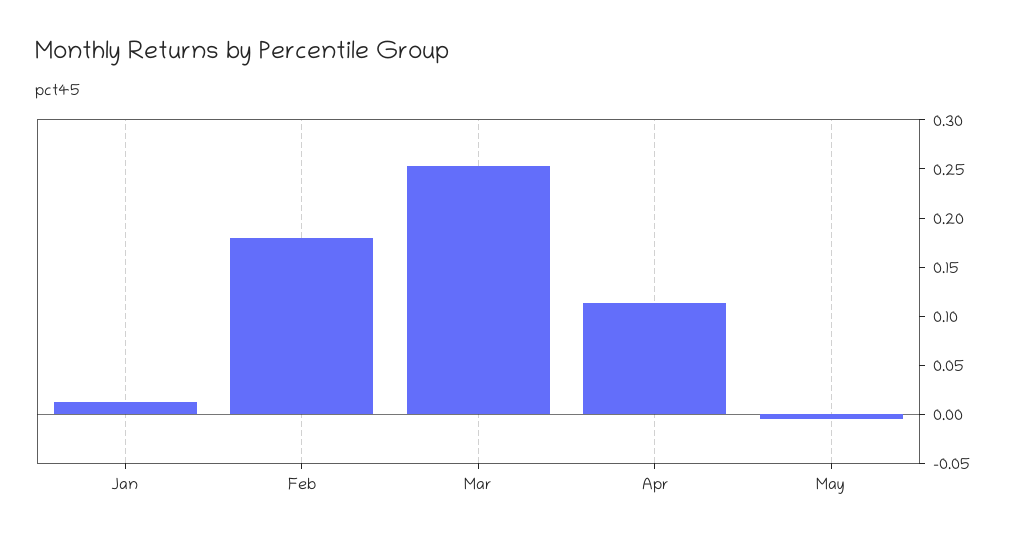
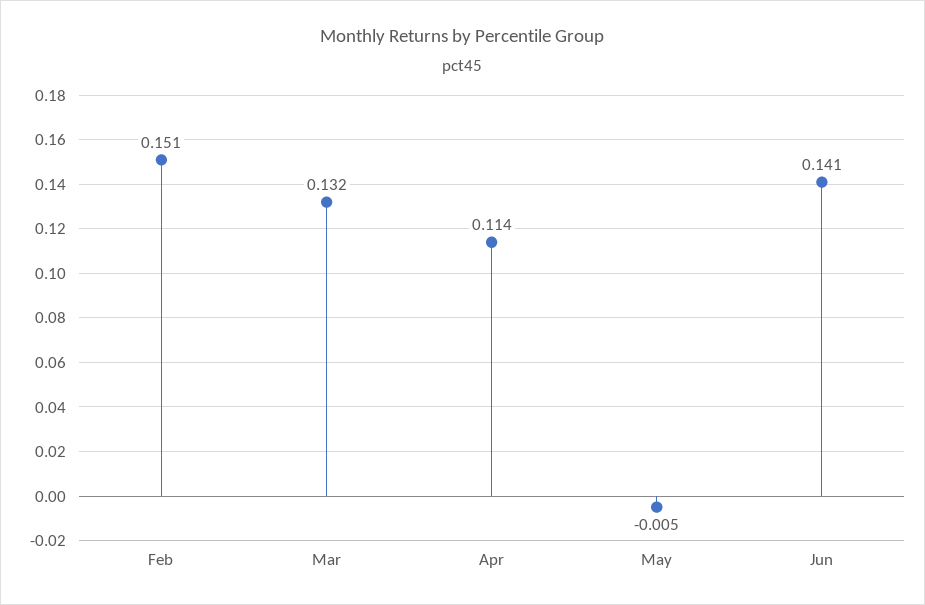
Jan: 0.01 -> none
Feb: 0.18 -> 0.151
Mar: 0.25 -> 0.132
Jun: none -> 0.141

